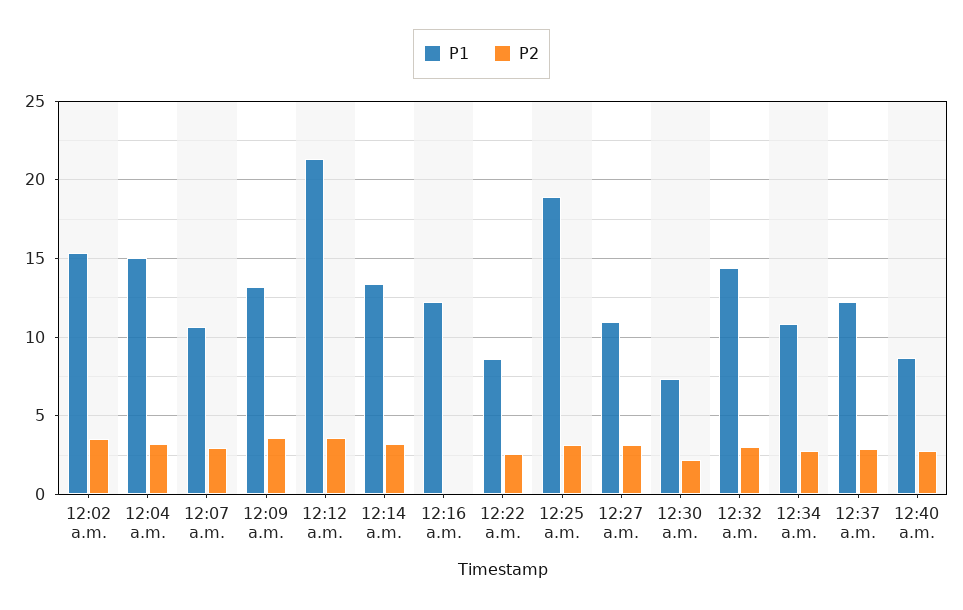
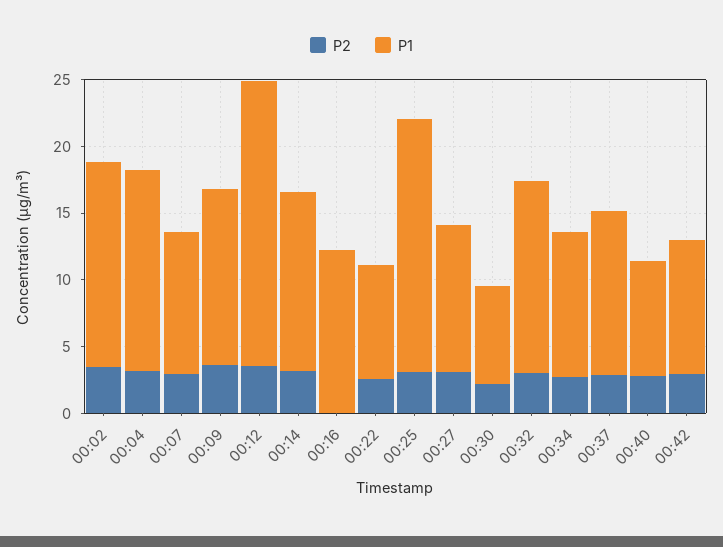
P2, 00:42: none -> 3
P1, 00:42: none -> 10

